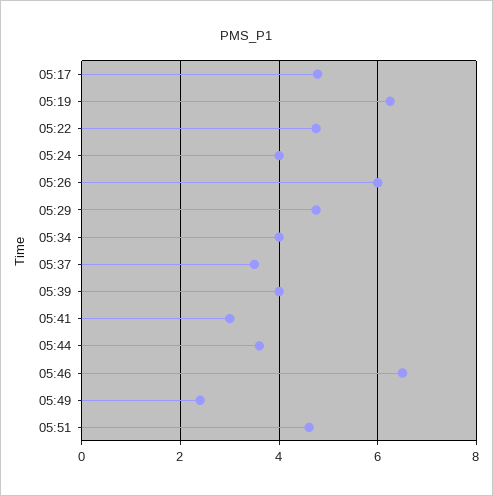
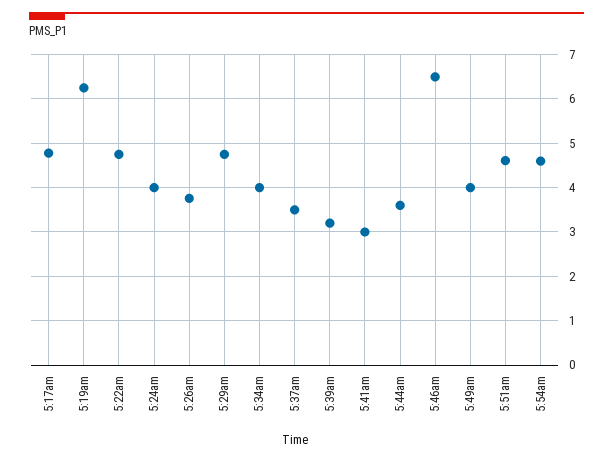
05:26: 6 -> 3.8
05:39: 4 -> 3.2
05:49: 2.4 -> 4
5:54am: none -> 4.6

